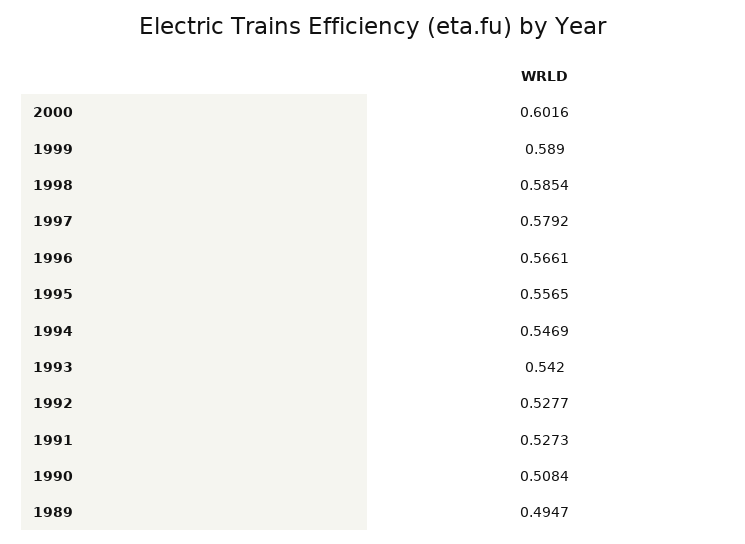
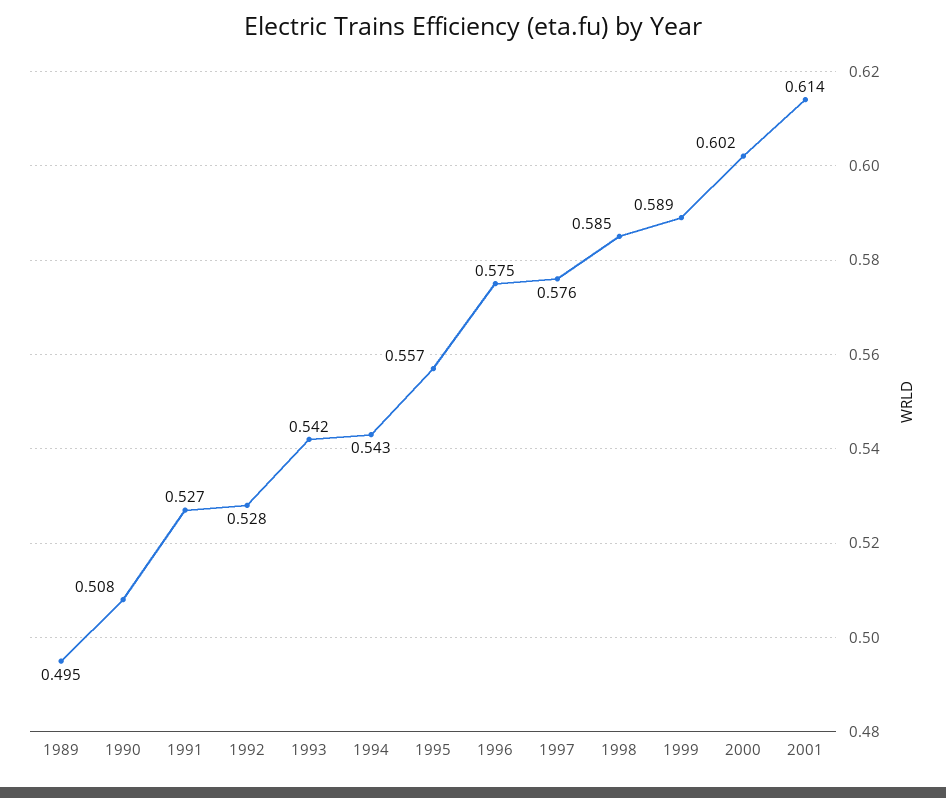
1997: 0.5792 -> 0.576
1996: 0.5661 -> 0.575
1994: 0.5469 -> 0.543
2001: none -> 0.614

